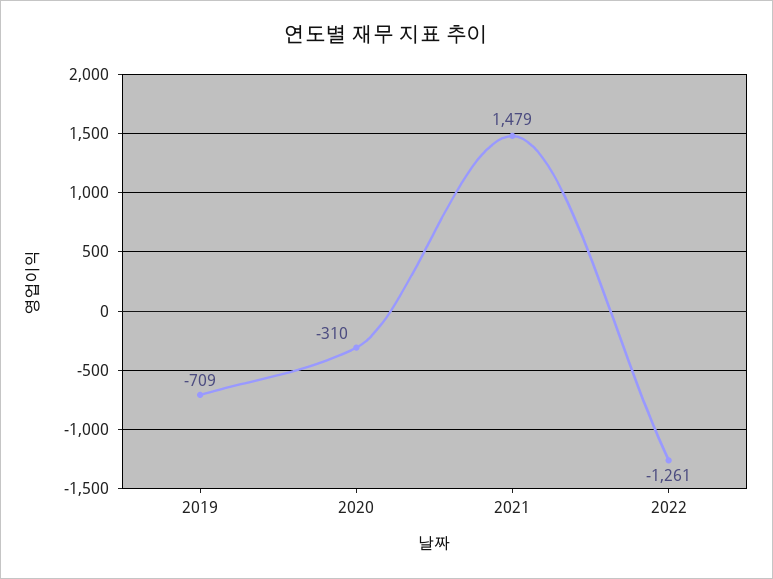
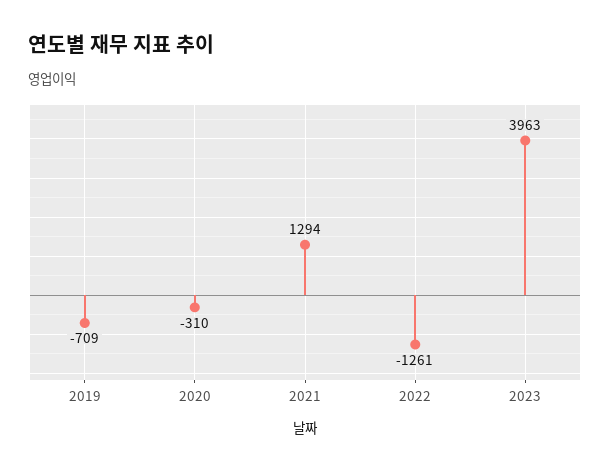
2021: 1479 -> 1294
2023: none -> 3963

